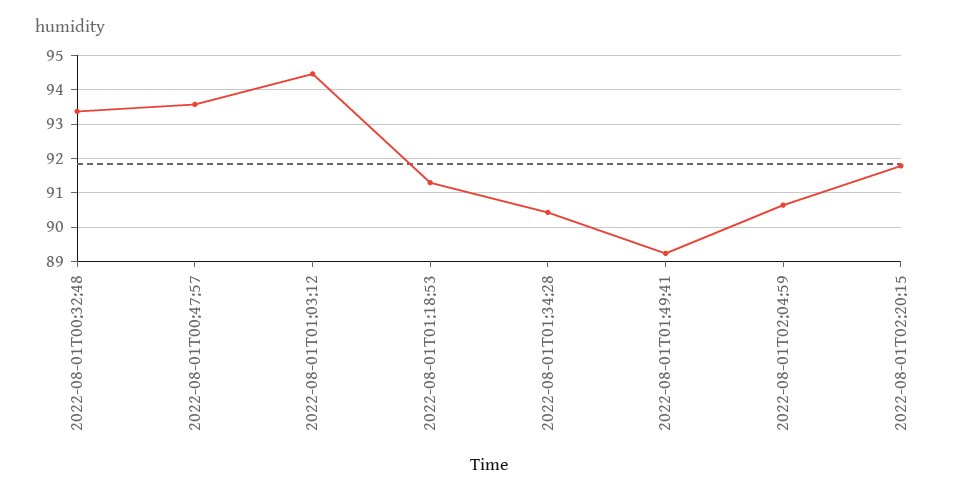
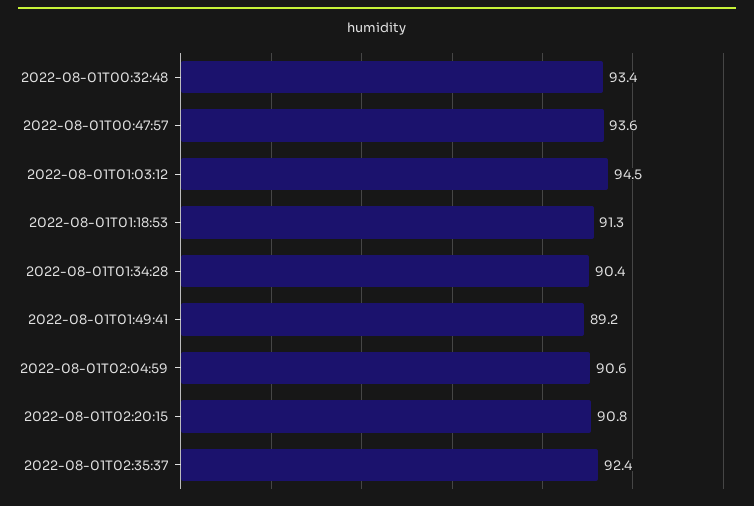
2022-08-01T02:20:15: 91.8 -> 90.8
2022-08-01T02:35:37: none -> 92.4

